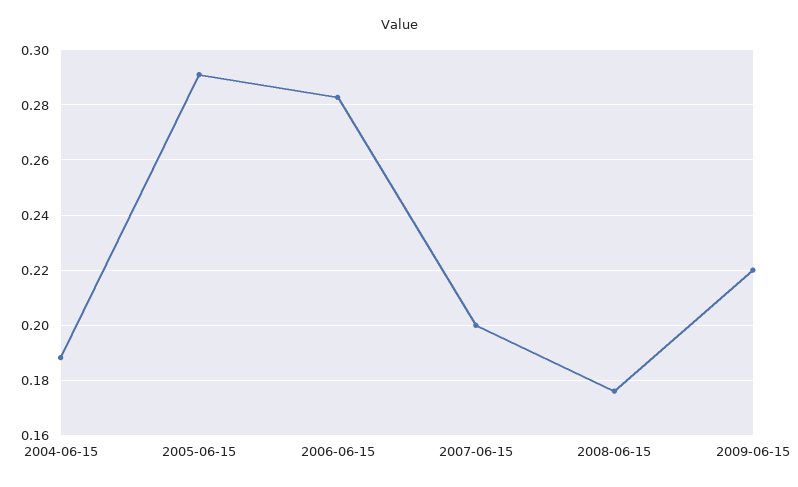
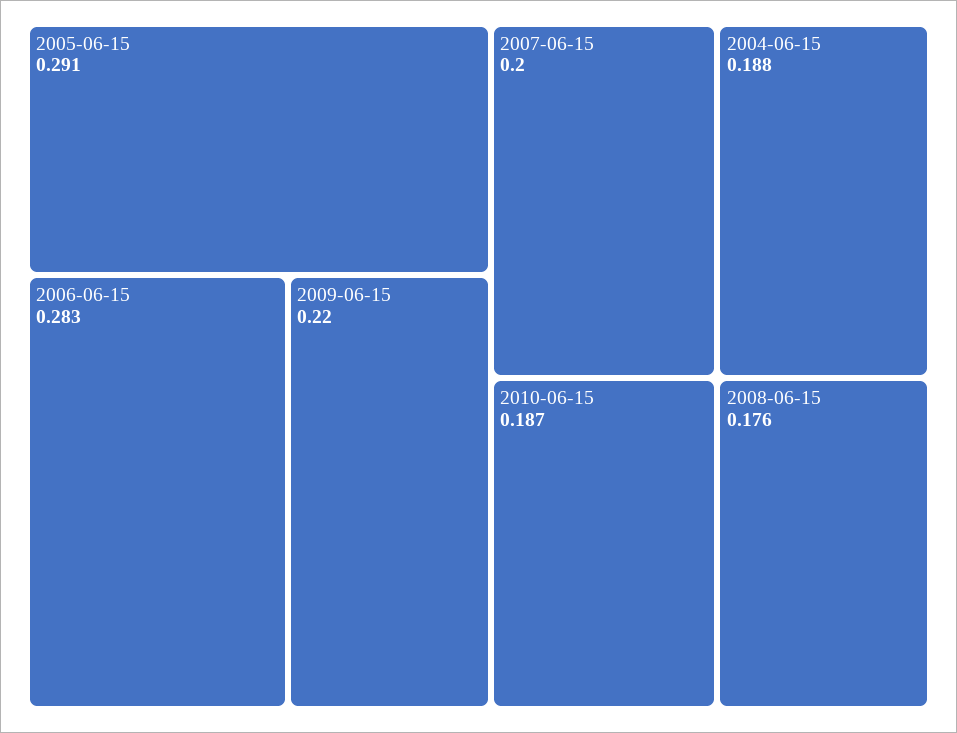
2010-06-15: none -> 0.187

